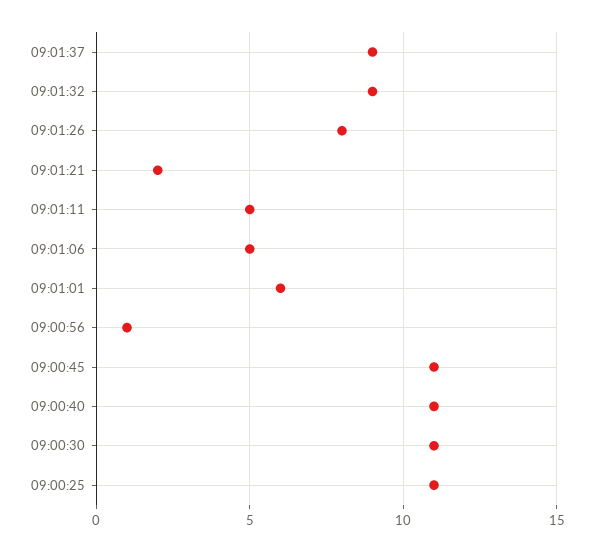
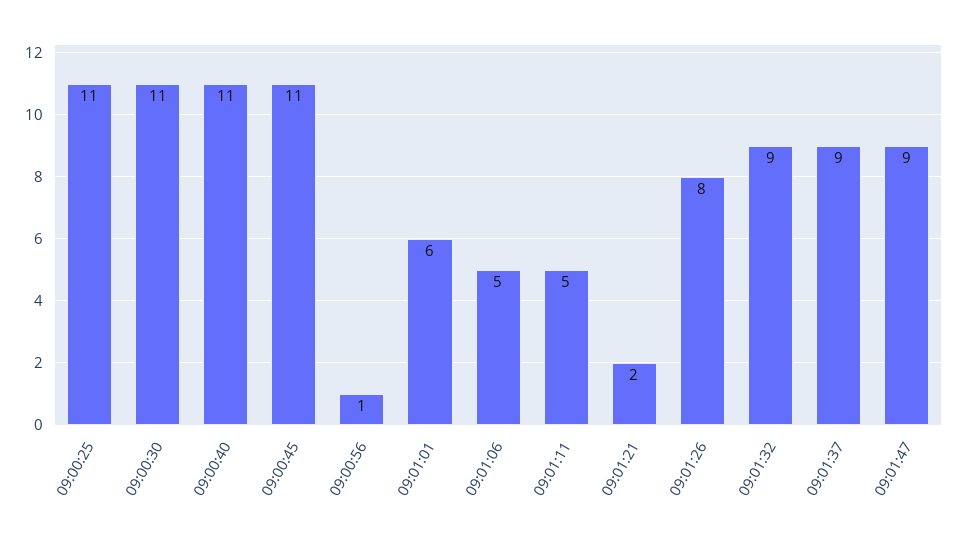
09:01:47: none -> 9

